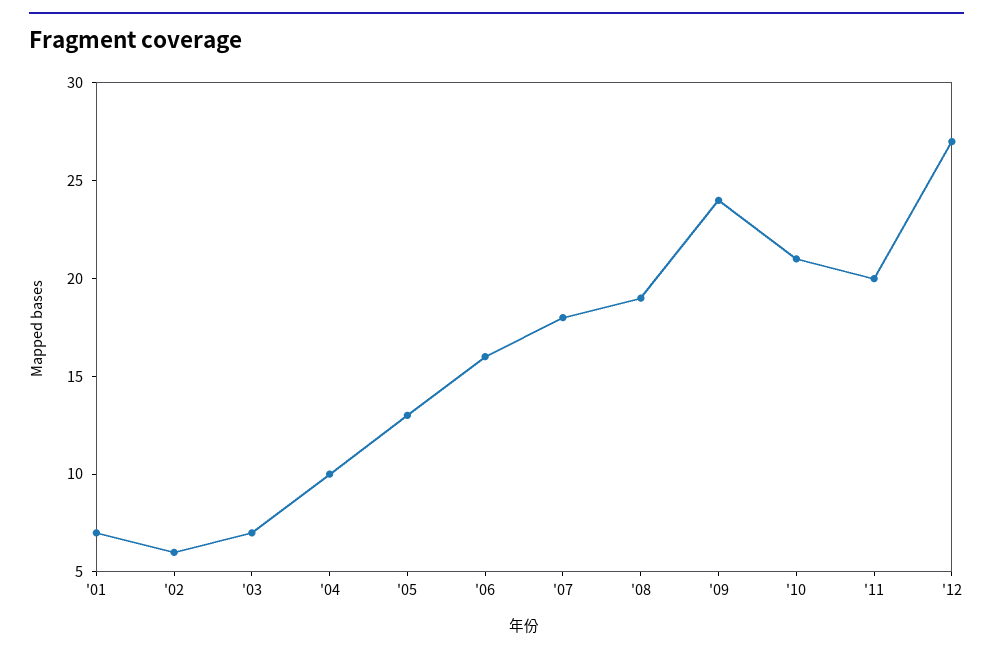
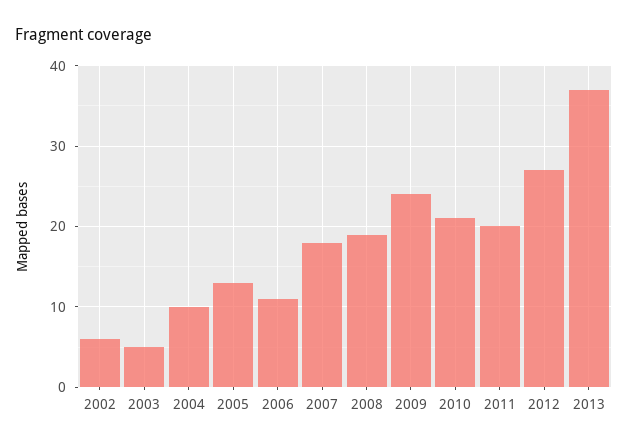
'01: 7 -> none
'03: 7 -> 5
'06: 16 -> 11
2013: none -> 37

